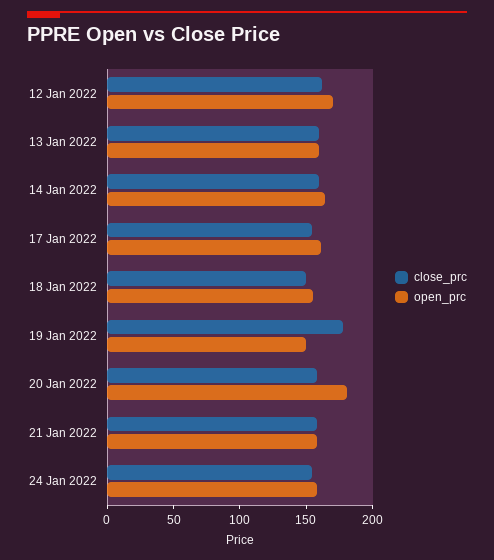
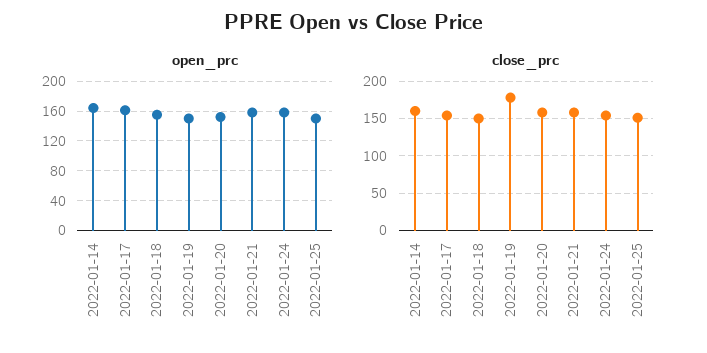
close_prc, 12 Jan 2022: 160 -> none
open_prc, 12 Jan 2022: 170 -> none
close_prc, 13 Jan 2022: 160 -> none
open_prc, 13 Jan 2022: 160 -> none
open_prc, 20 Jan 2022: 180 -> 150
open_prc, 2022-01-25: none -> 150
close_prc, 2022-01-25: none -> 150

